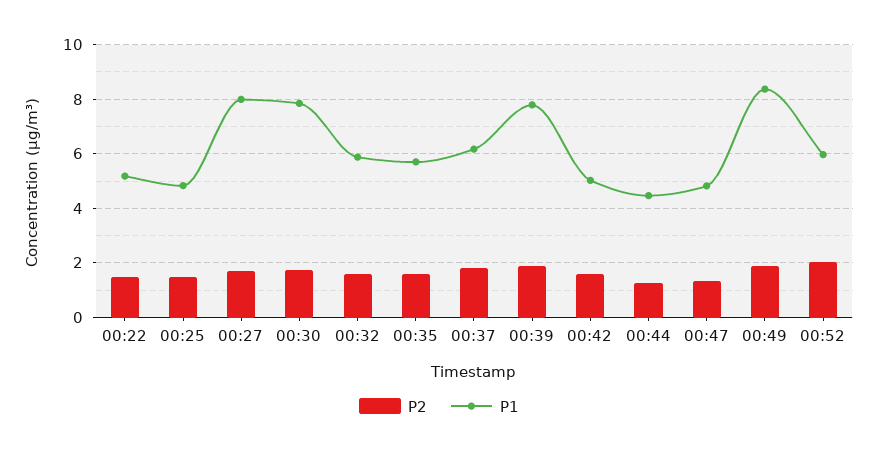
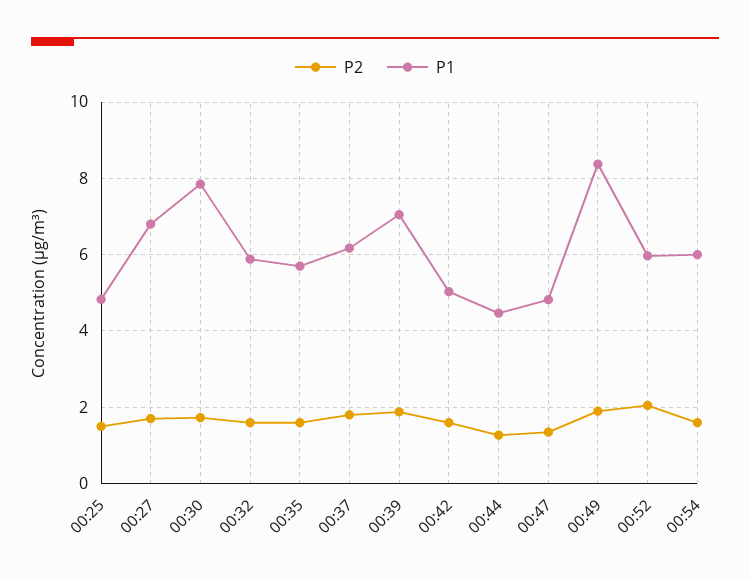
P2, 00:22: 1.5 -> none
P1, 00:22: 5.25 -> none
P1, 00:27: 8 -> 6.8
P1, 00:39: 7.75 -> 7
P2, 00:54: none -> 1.6
P1, 00:54: none -> 6

